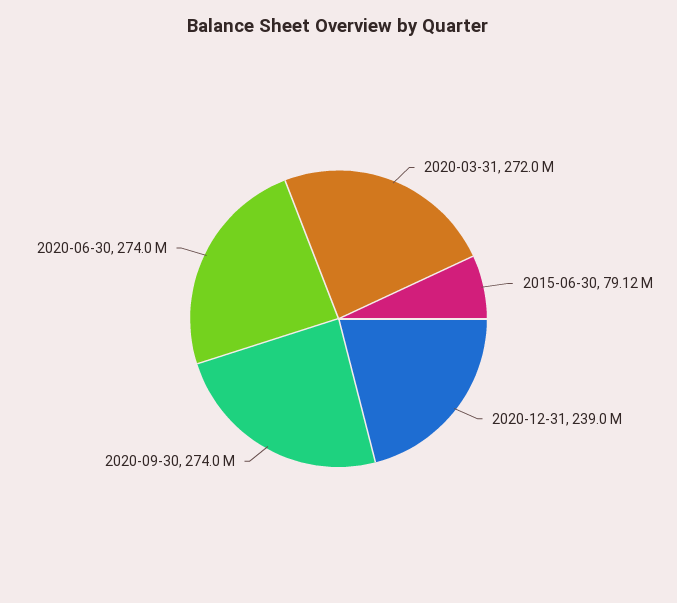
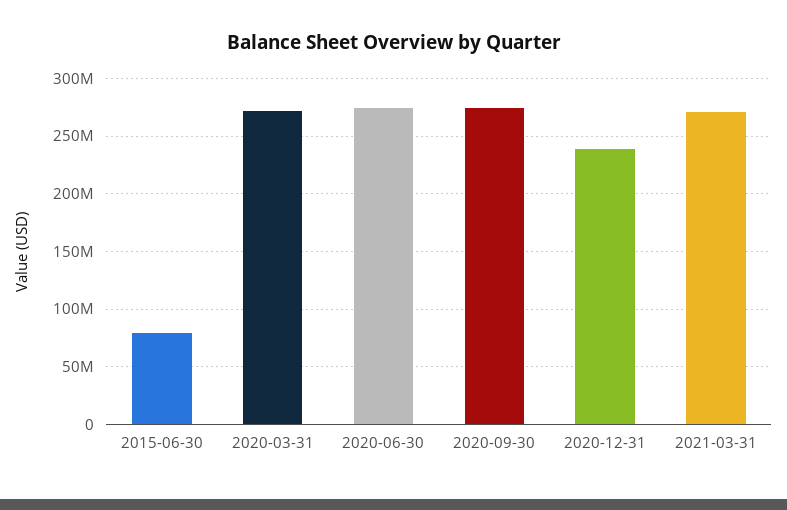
2021-03-31: none -> 270000000

